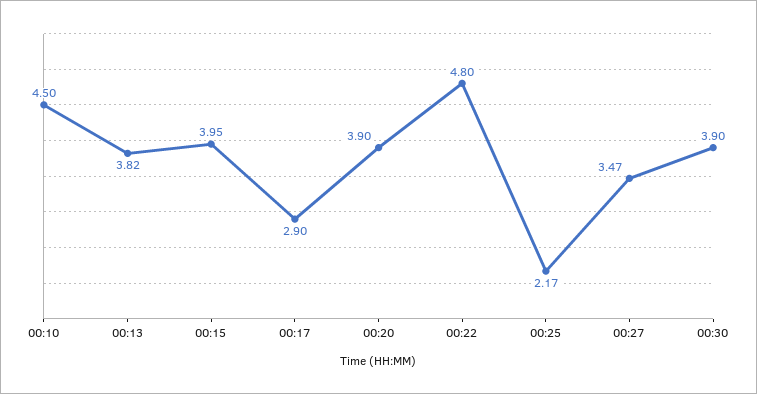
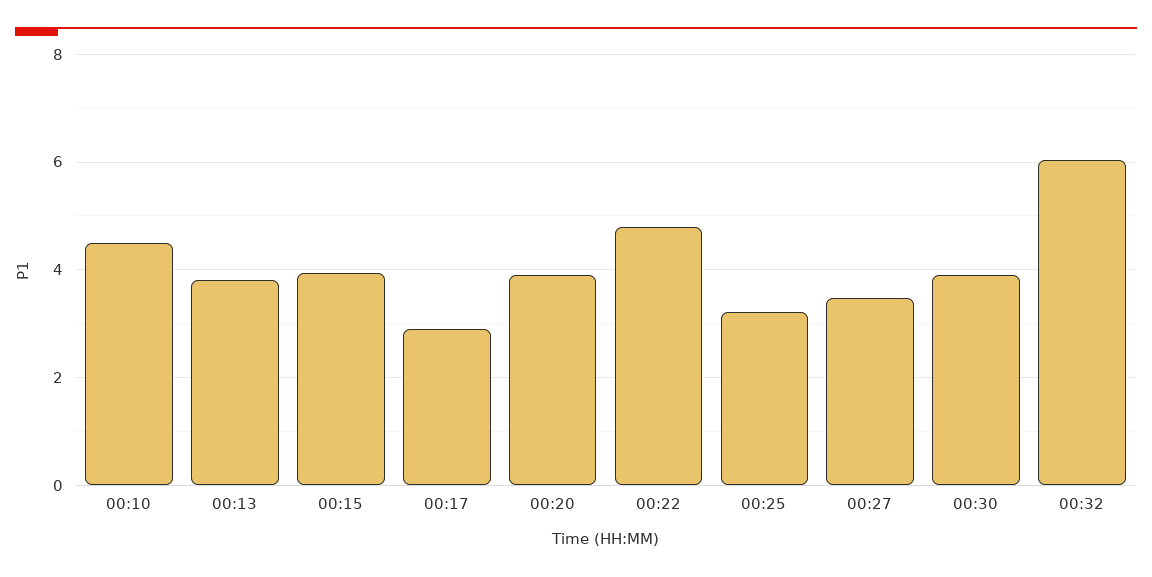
00:25: 2.17 -> 3.2
00:32: none -> 6

